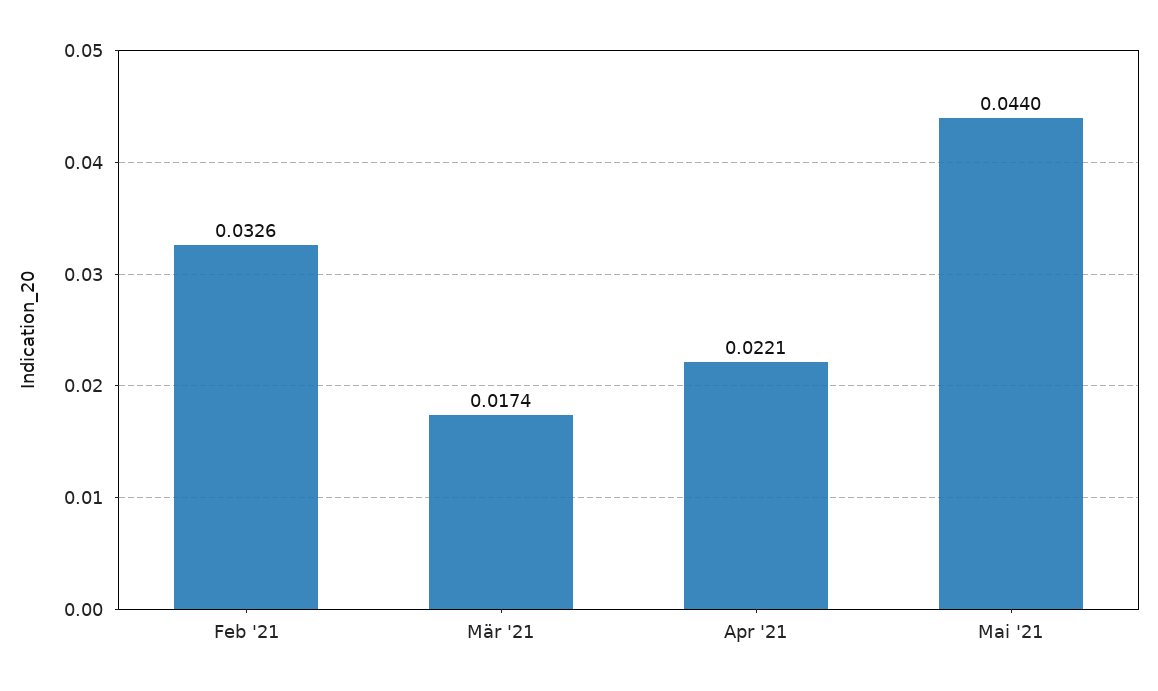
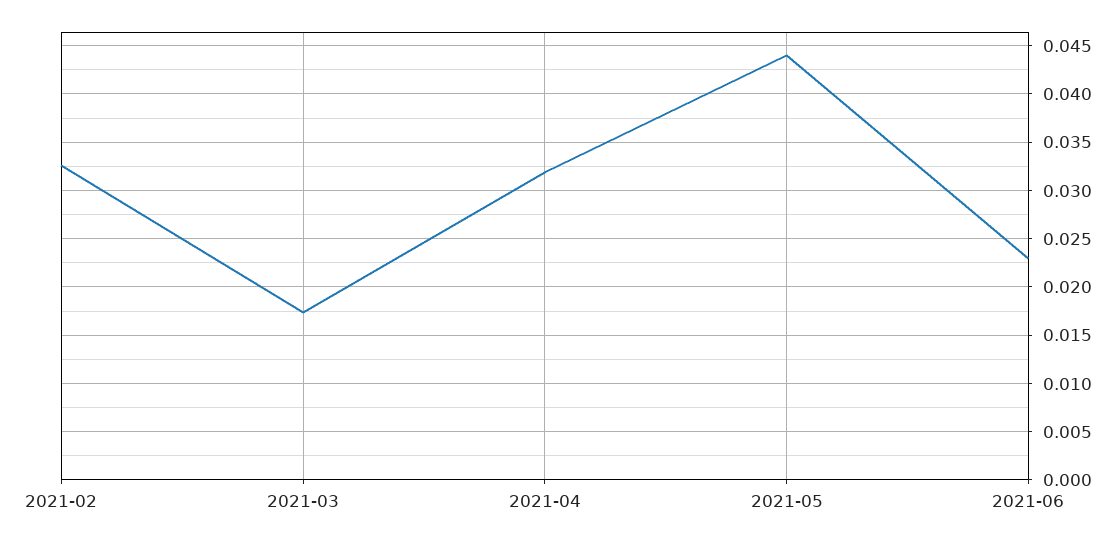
Apr '21: 0.0221 -> 0.032
2021-06: none -> 0.023

